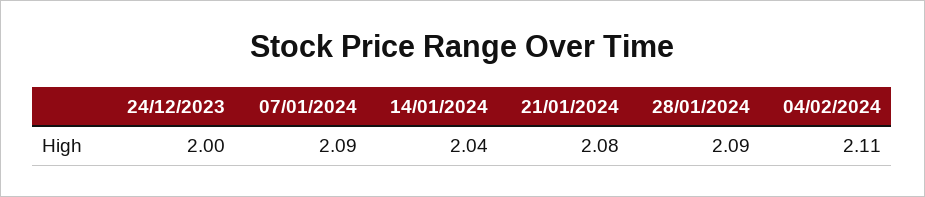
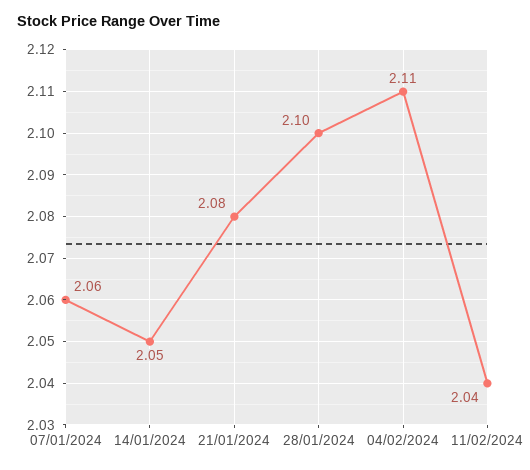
24/12/2023: 2 -> none
07/01/2024: 2.09 -> 2.06
14/01/2024: 2.04 -> 2.05
28/01/2024: 2.09 -> 2.1
11/02/2024: none -> 2.04

